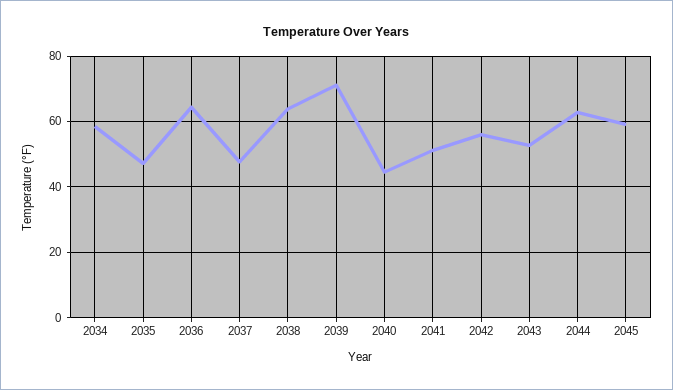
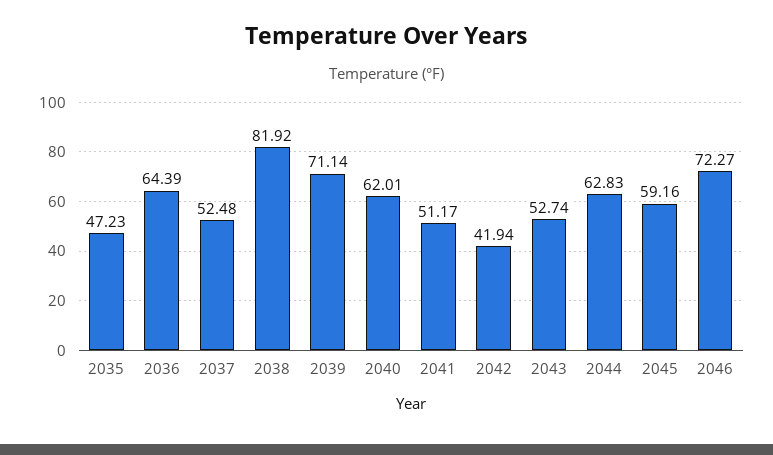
2034: 58 -> none
2037: 48 -> 52.48
2038: 64 -> 81.92
2040: 44 -> 62.01
2042: 56 -> 41.94
2046: none -> 72.27

